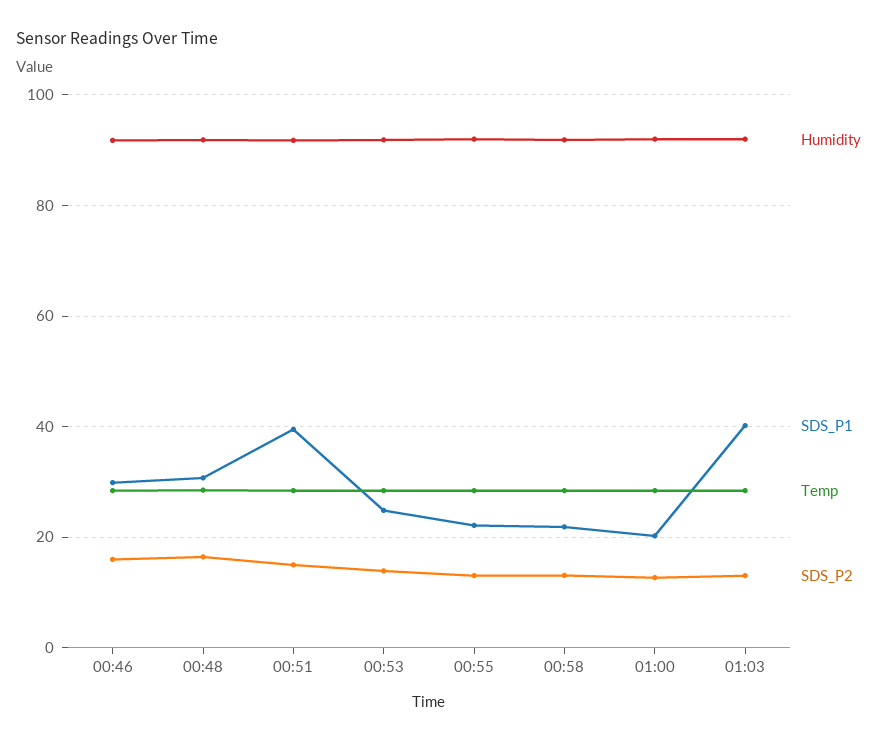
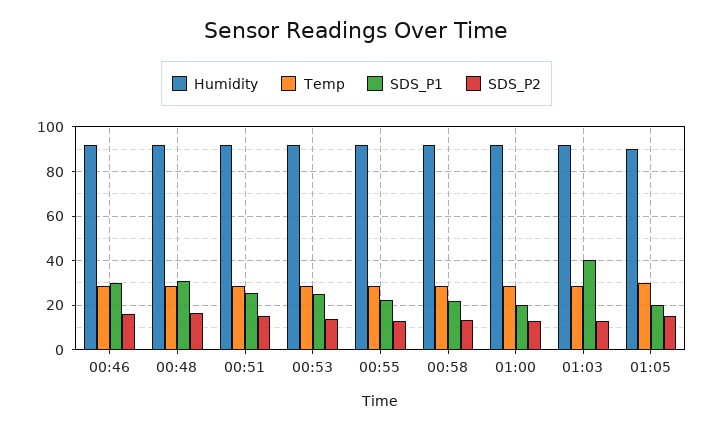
SDS_P1, 00:51: 40 -> 25
Humidity, 01:05: none -> 90
Temp, 01:05: none -> 30
SDS_P1, 01:05: none -> 20
SDS_P2, 01:05: none -> 15

